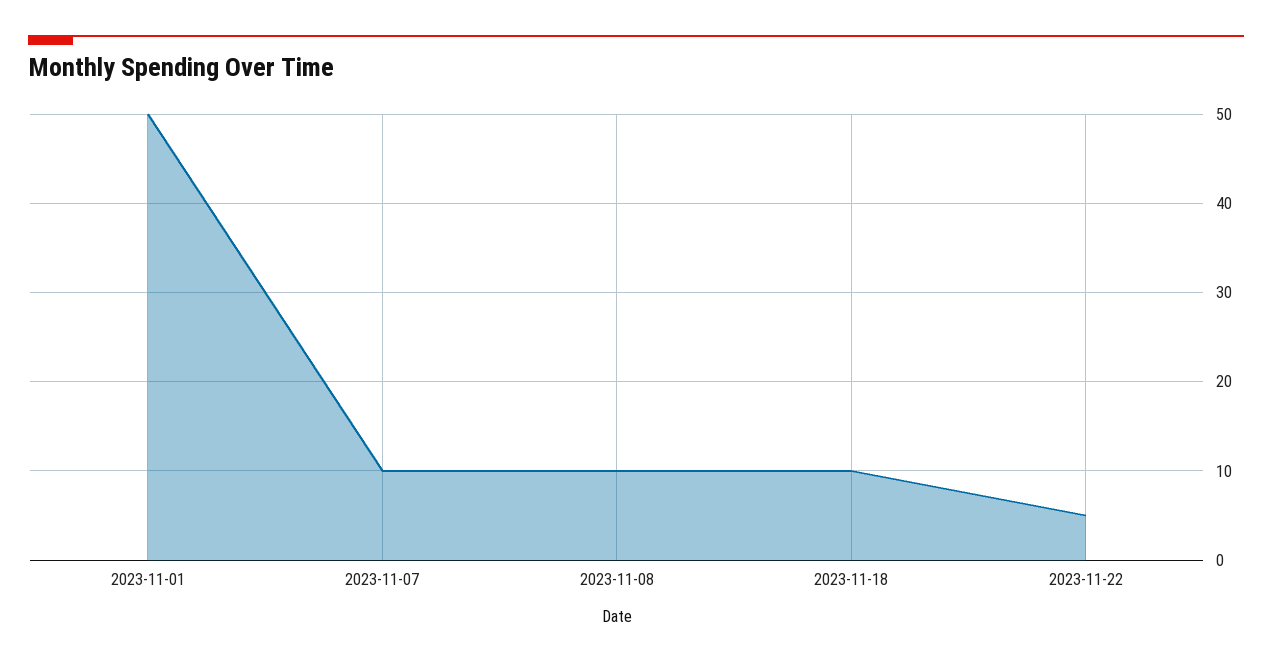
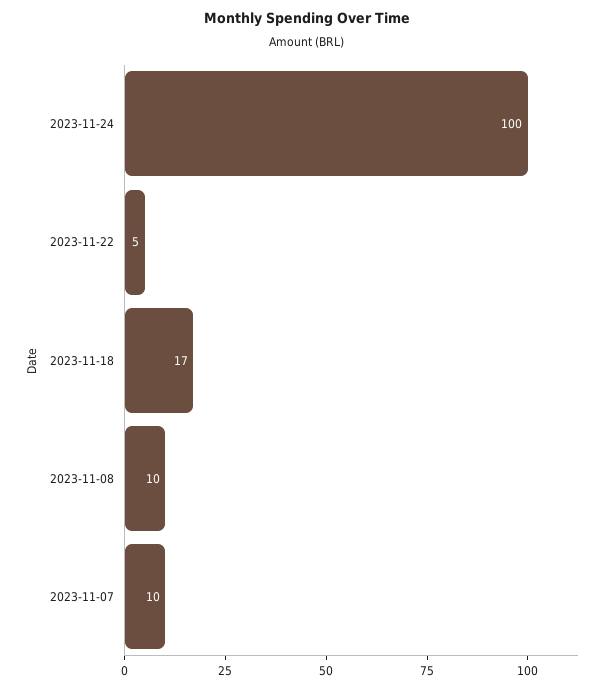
2023-11-01: 50 -> none
2023-11-18: 10 -> 17
2023-11-24: none -> 100

